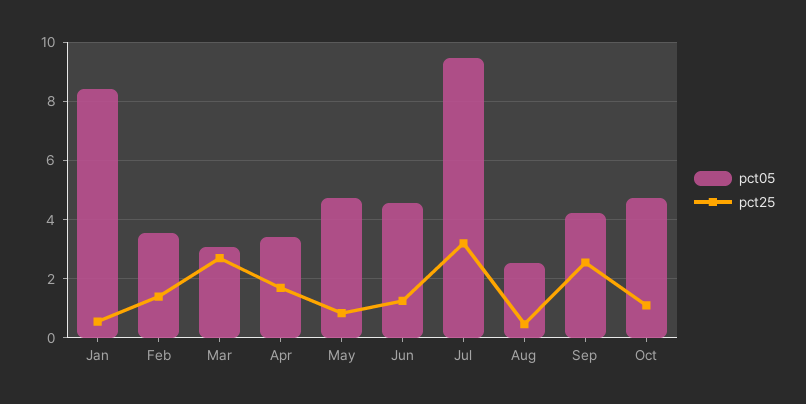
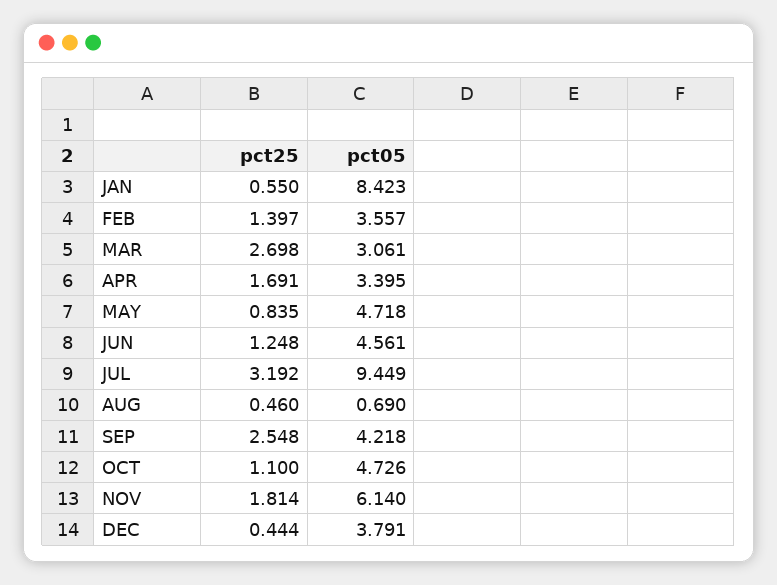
pct05, Aug: 2.5 -> 0.69
pct25, NOV: none -> 1.814
pct05, NOV: none -> 6.14
pct25, DEC: none -> 0.444
pct05, DEC: none -> 3.791

